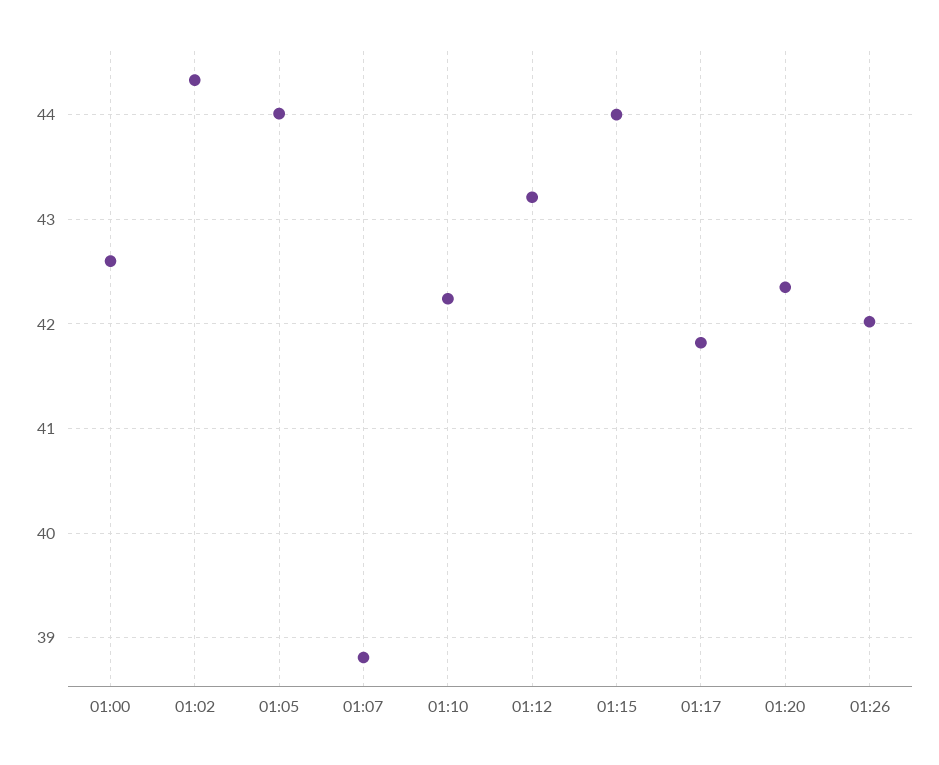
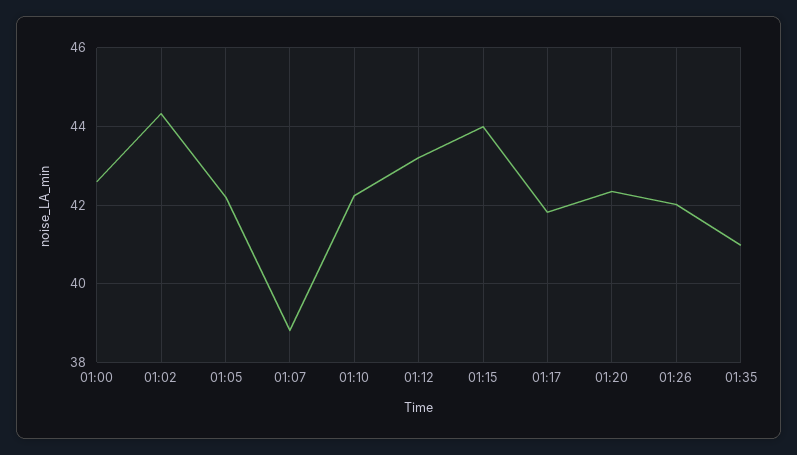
01:05: 44 -> 42.2
01:35: none -> 41

